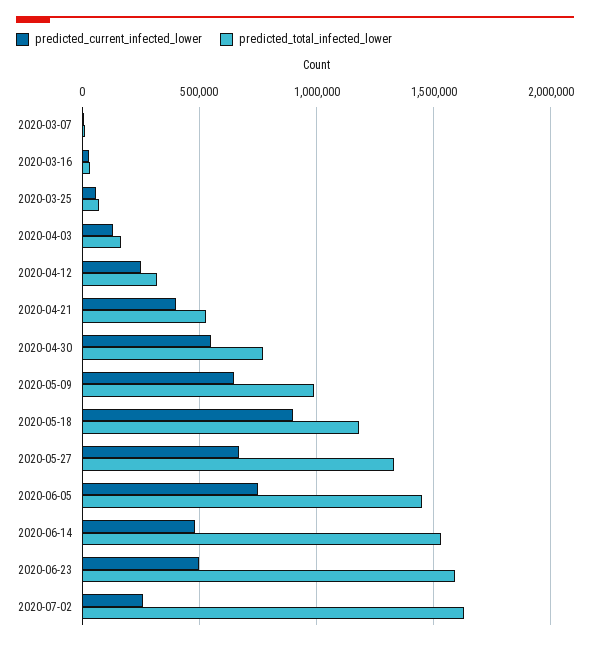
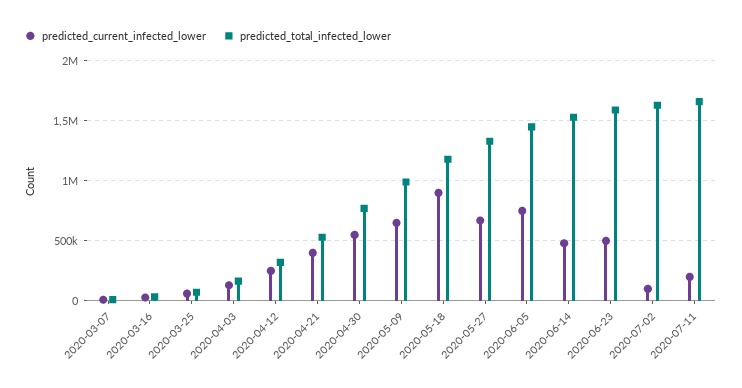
predicted_current_infected_lower, 2020-07-02: 250000 -> 100000
predicted_current_infected_lower, 2020-07-11: none -> 200000
predicted_total_infected_lower, 2020-07-11: none -> 1650000

